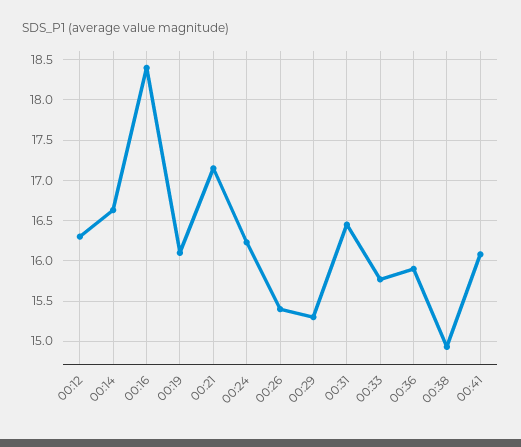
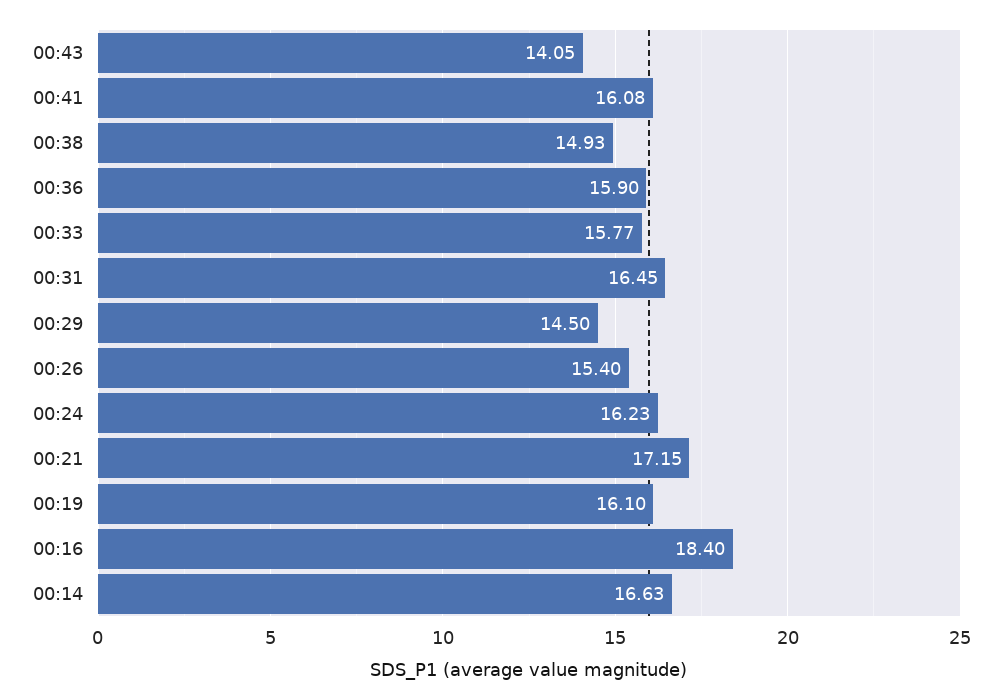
00:12: 16.3 -> none
00:29: 15.3 -> 14.5
00:43: none -> 14.05

